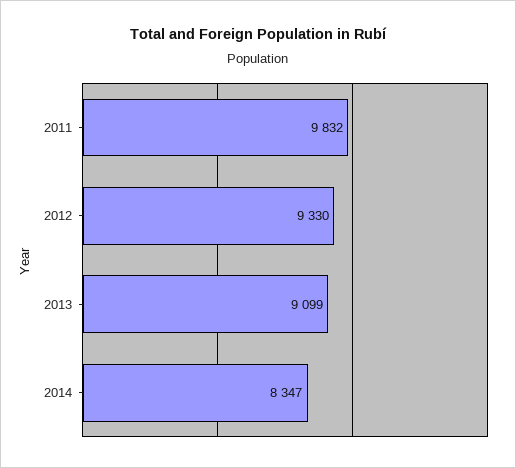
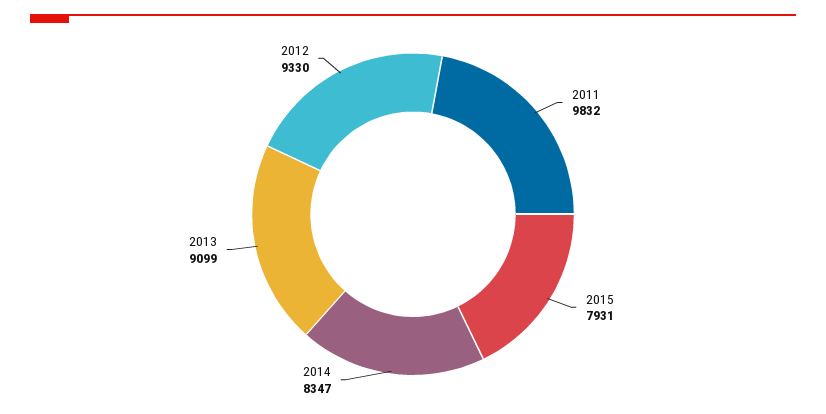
2015: none -> 7931

